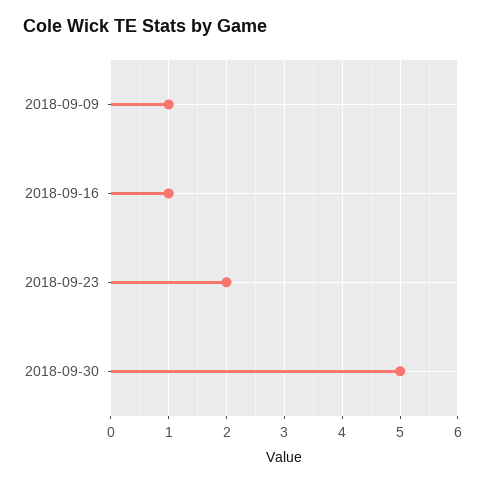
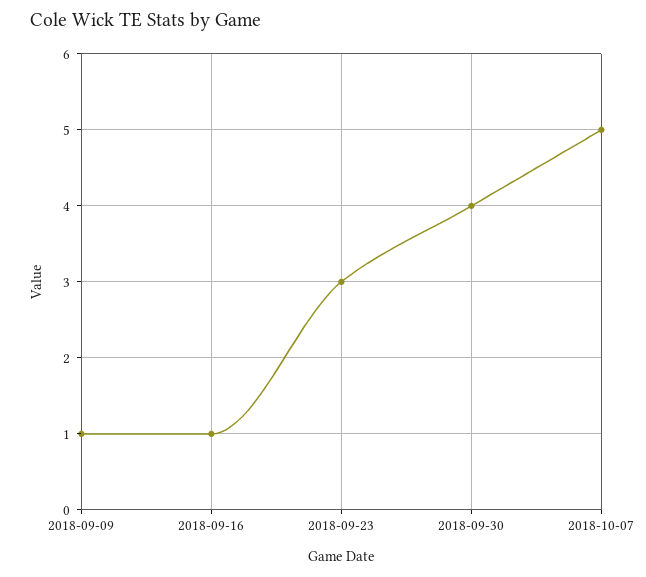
2018-09-23: 2 -> 3
2018-09-30: 5 -> 4
2018-10-07: none -> 5

